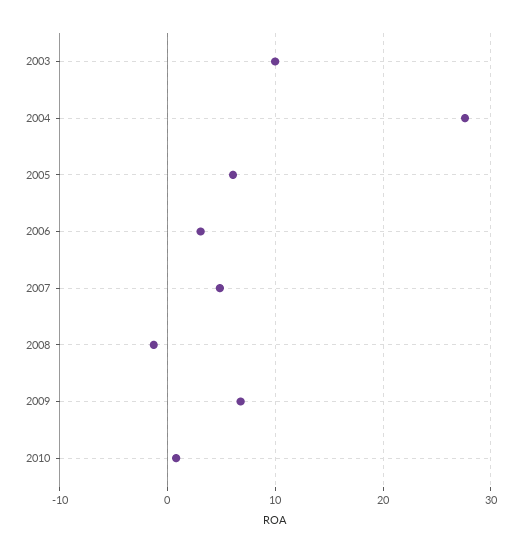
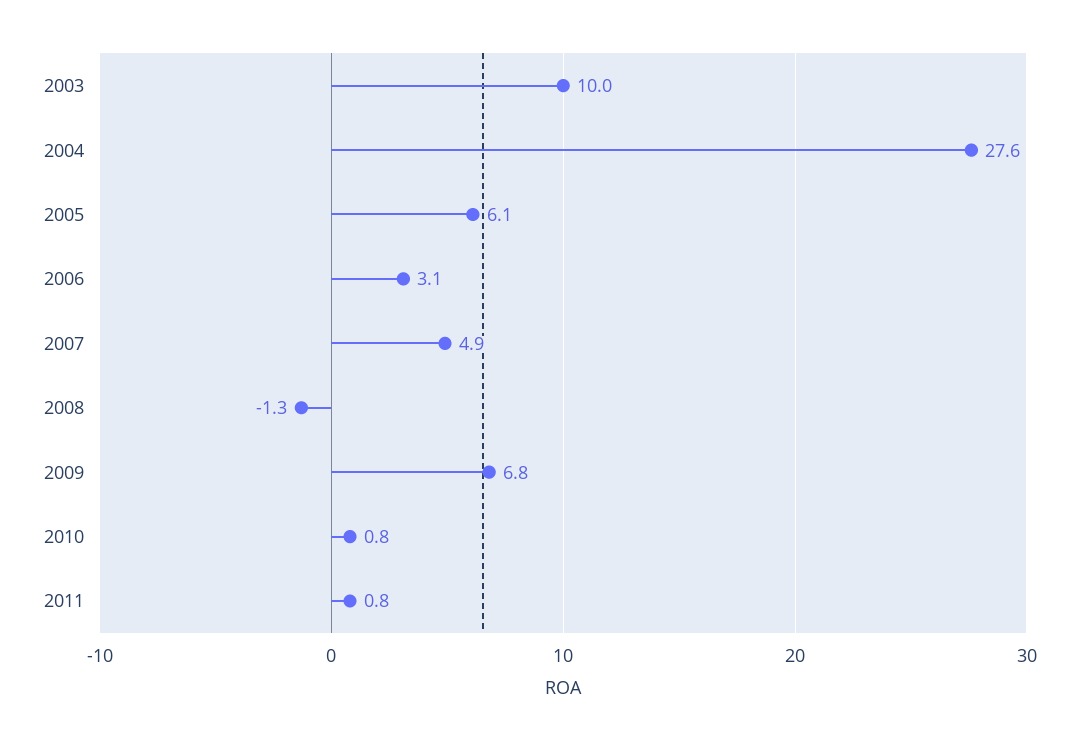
2011: none -> 0.8

